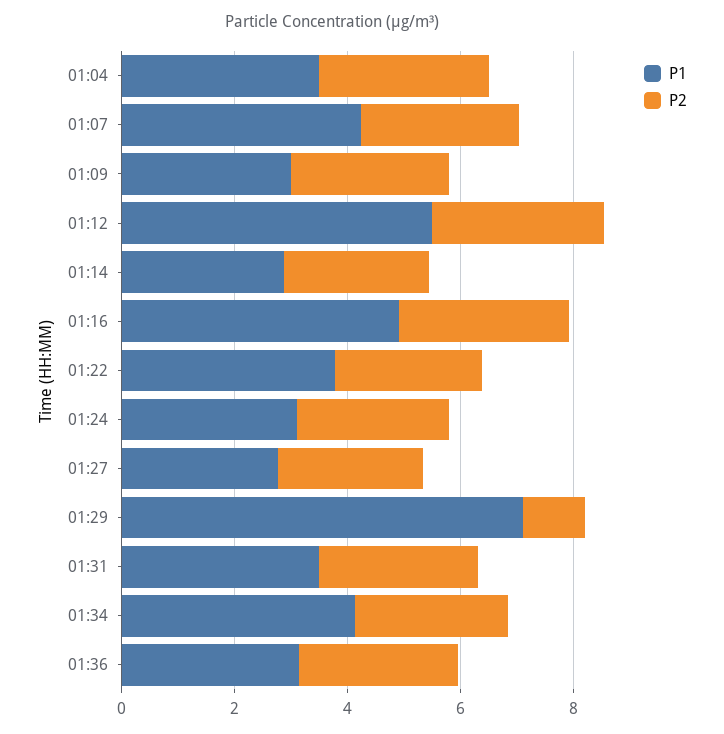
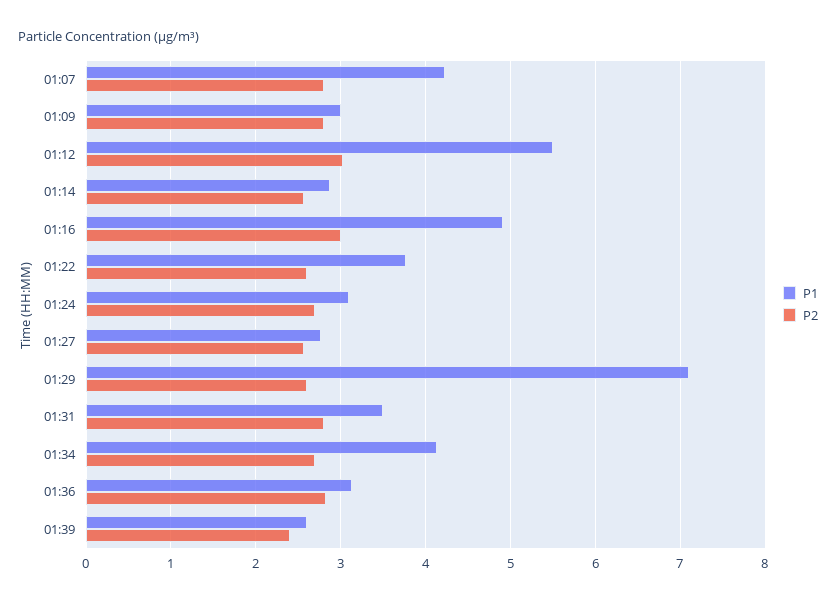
P1, 01:04: 3.5 -> none
P2, 01:04: 3 -> none
P2, 01:29: 1 -> 2.6
P1, 01:39: none -> 2.6
P2, 01:39: none -> 2.4

